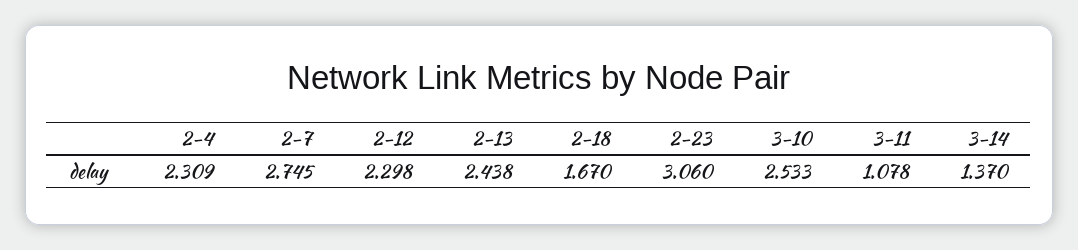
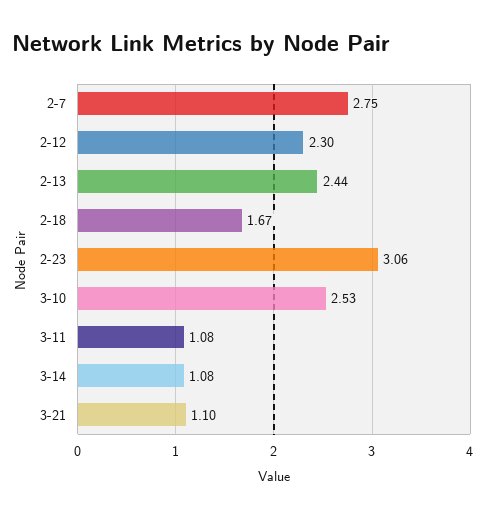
2-4: 2.309 -> none
3-14: 1.37 -> 1.08
3-21: none -> 1.1

